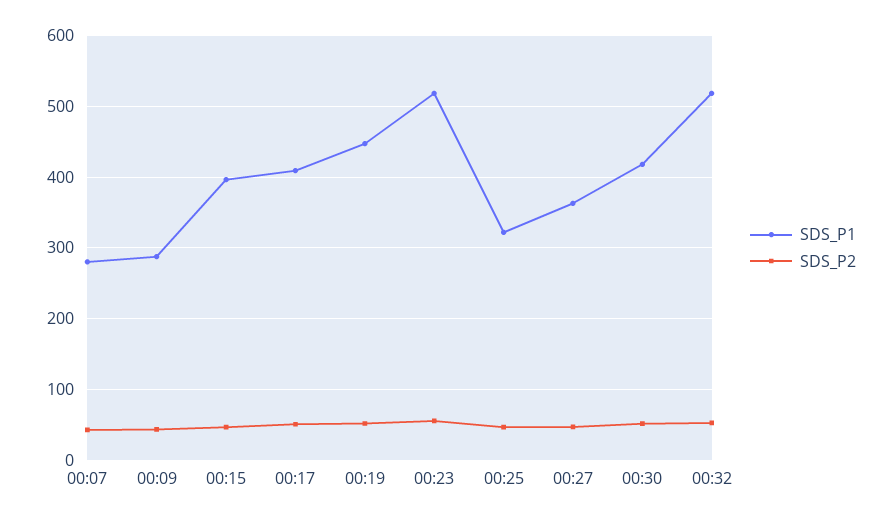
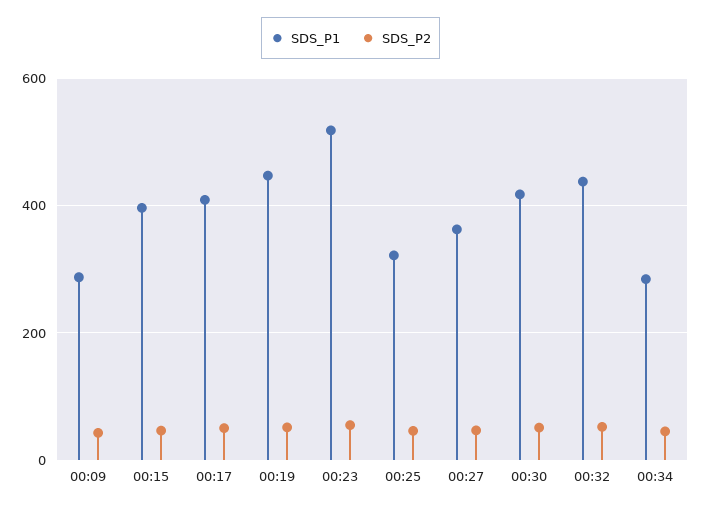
SDS_P1, 00:07: 280 -> none
SDS_P2, 00:07: 40 -> none
SDS_P1, 00:32: 520 -> 440
SDS_P1, 00:34: none -> 280
SDS_P2, 00:34: none -> 40

